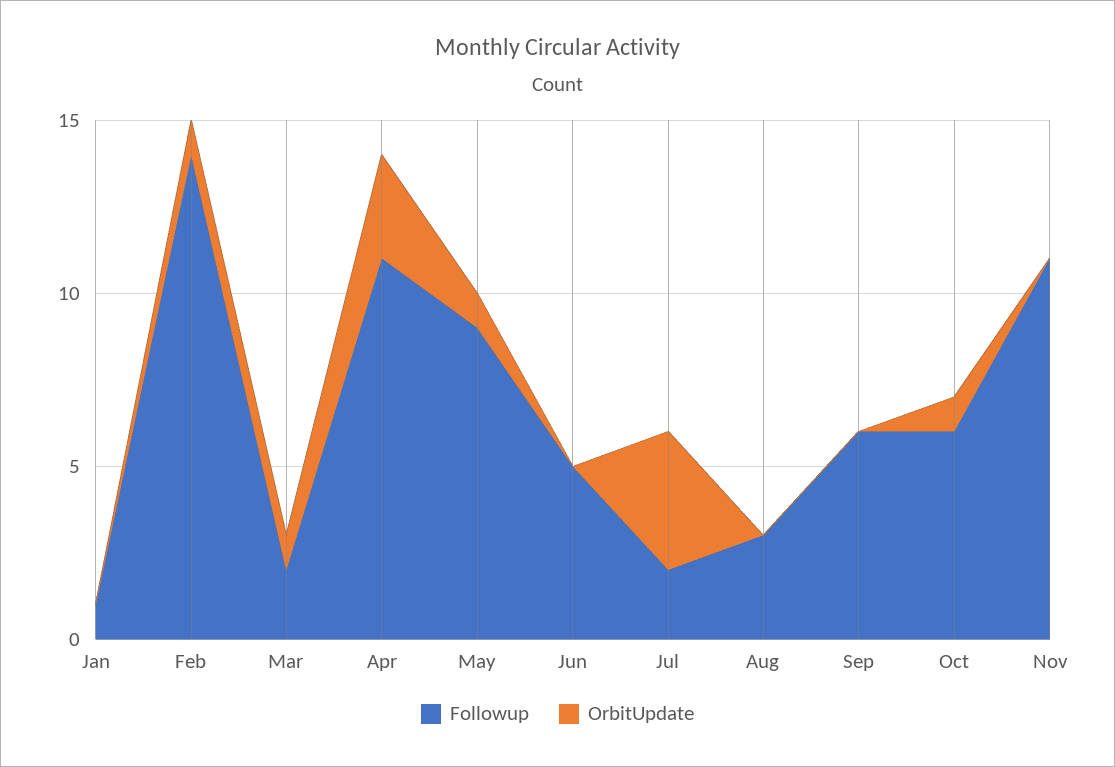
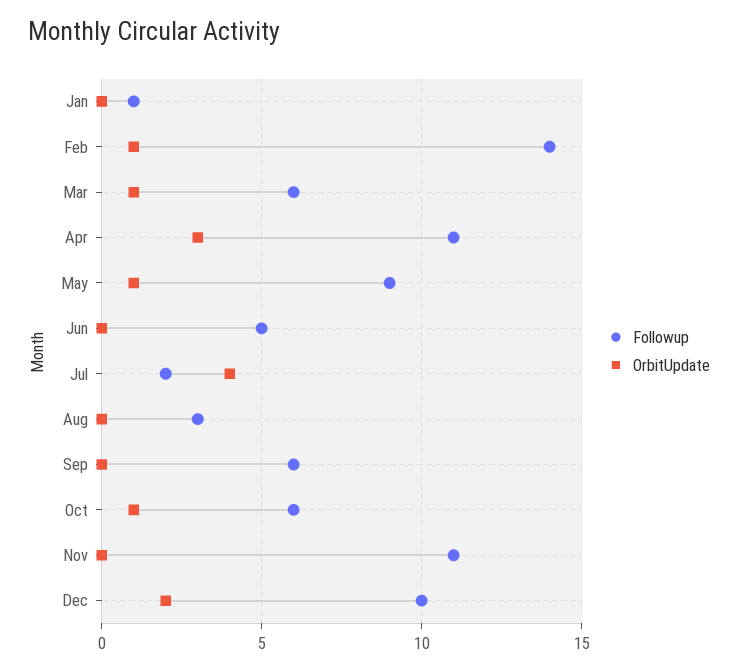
Followup, Mar: 2 -> 6
Followup, Dec: none -> 10
OrbitUpdate, Dec: none -> 2

